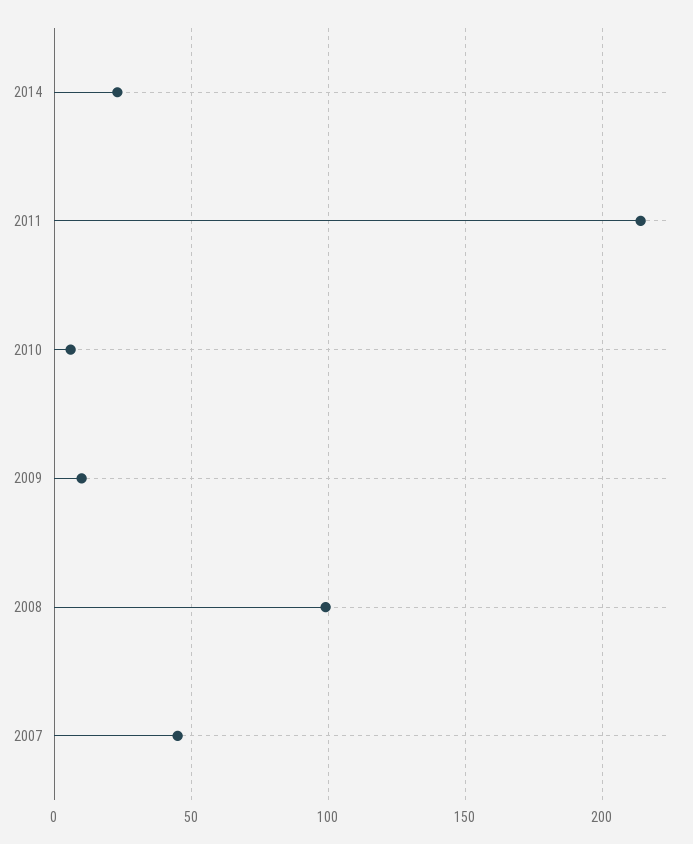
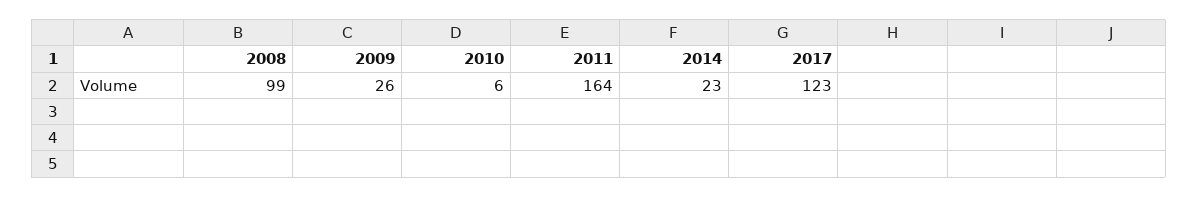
2011: 215 -> 164
2009: 10 -> 26
2007: 45 -> none
2017: none -> 123

